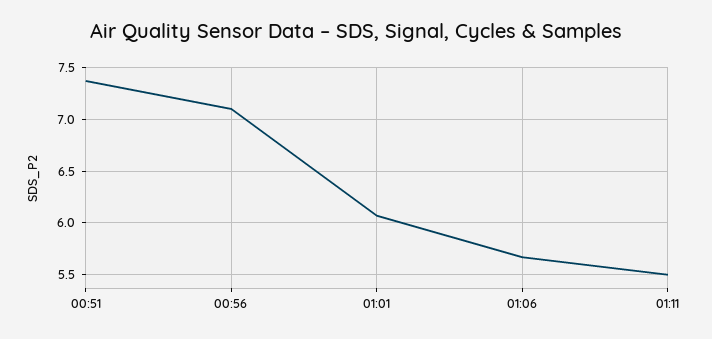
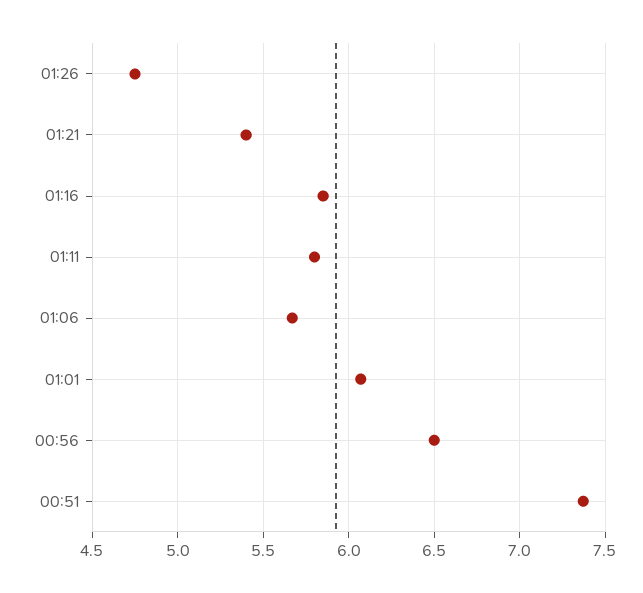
00:56: 7.1 -> 6.5
01:11: 5.5 -> 5.8
01:26: none -> 4.75
01:21: none -> 5.4
01:16: none -> 5.85

